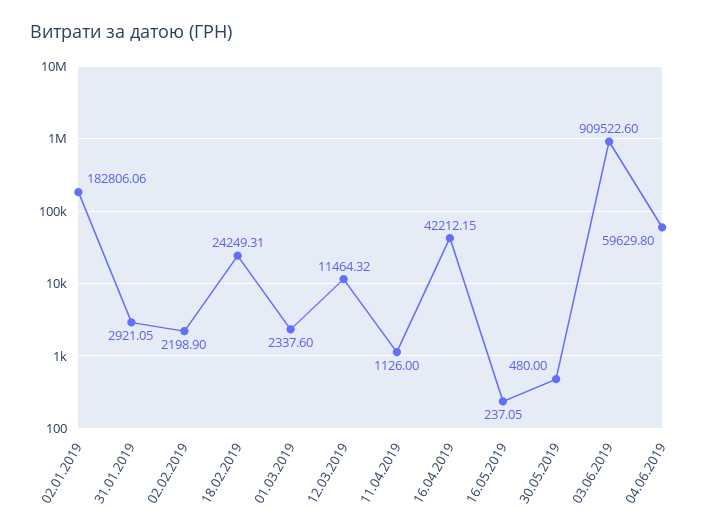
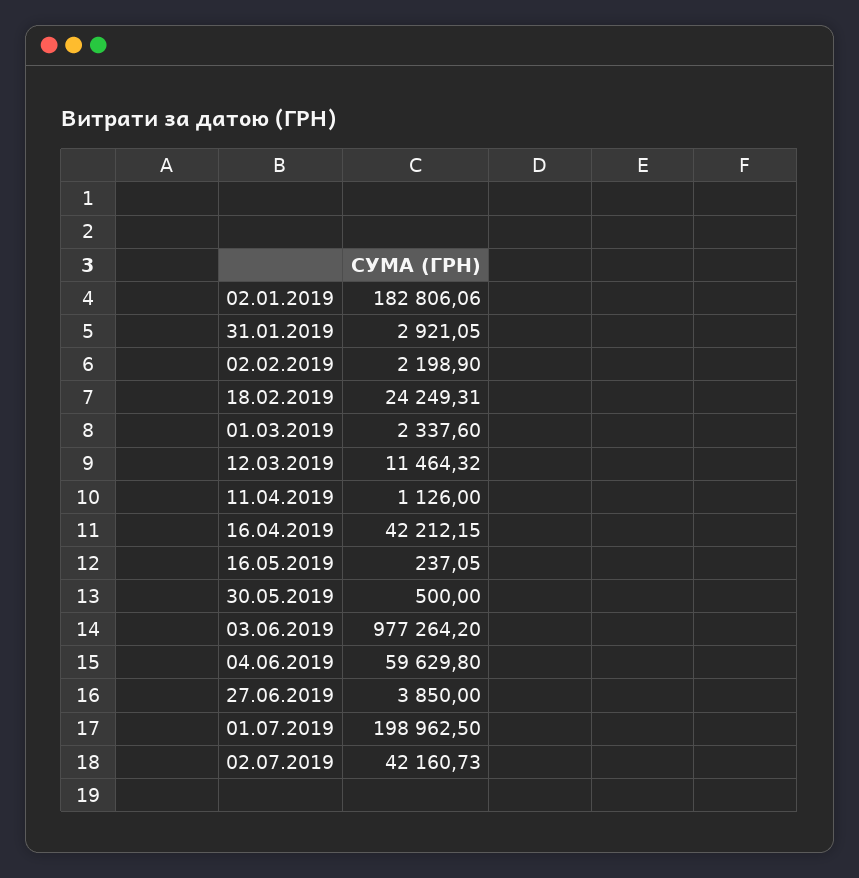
30.05.2019: 480 -> 500
03.06.2019: 909522.6 -> 977264.2
27.06.2019: none -> 3850
01.07.2019: none -> 198962.5
02.07.2019: none -> 42160.73

